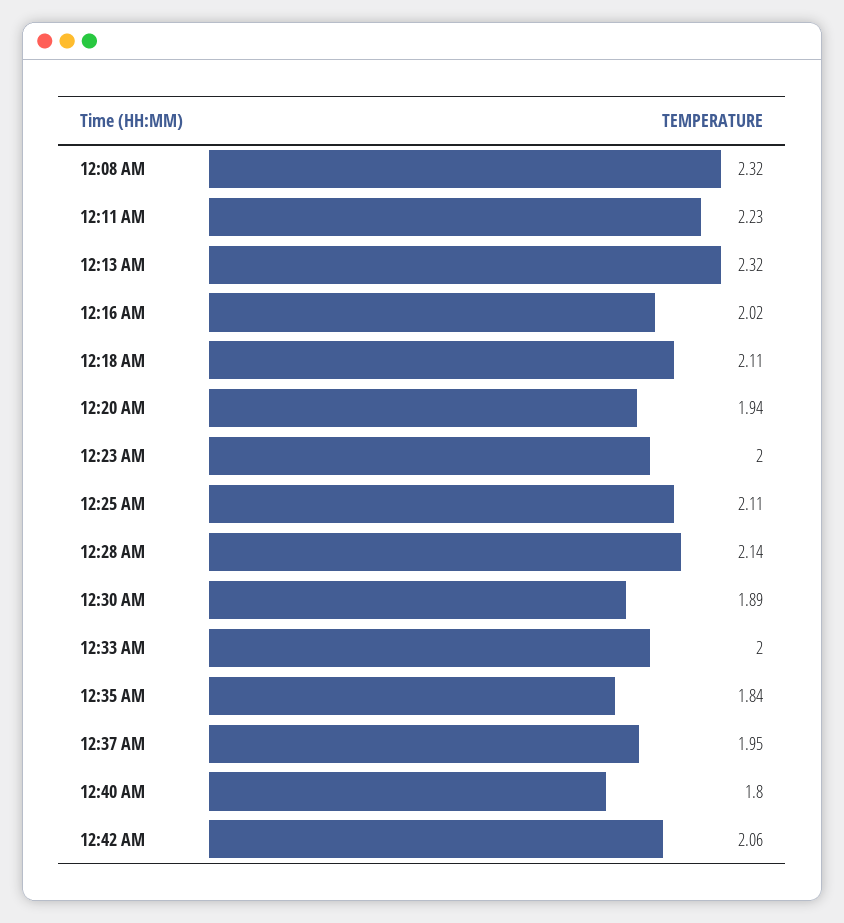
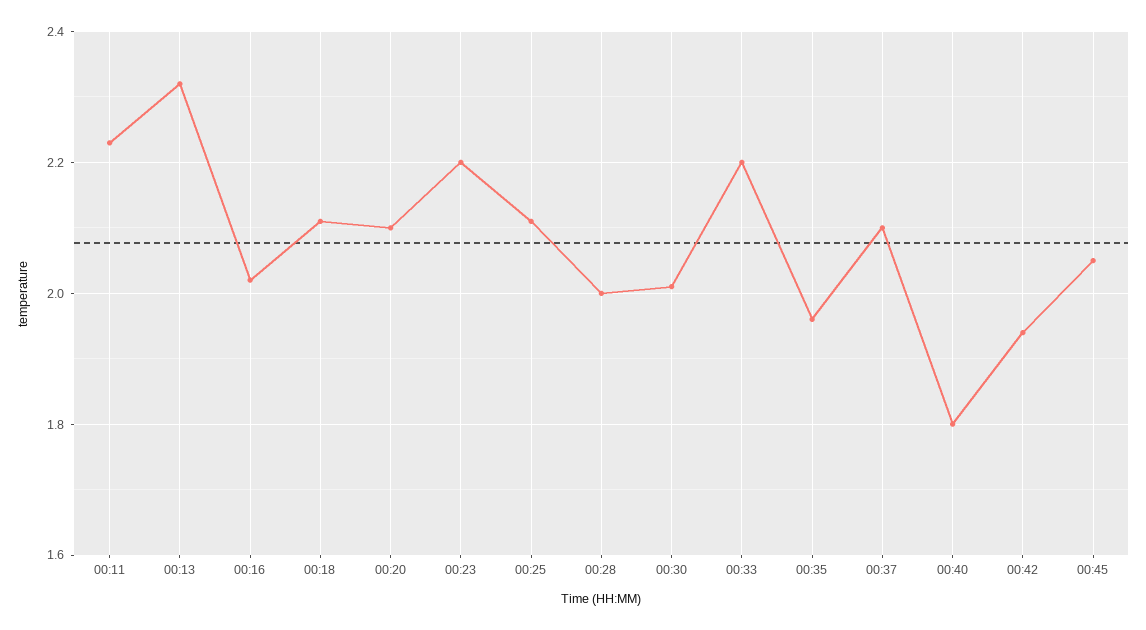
12:08 AM: 2.32 -> none
12:20 AM: 1.94 -> 2.1
12:23 AM: 2 -> 2.2
12:28 AM: 2.14 -> 2
12:30 AM: 1.89 -> 2
12:33 AM: 2 -> 2.2
12:35 AM: 1.84 -> 1.95
12:37 AM: 1.95 -> 2.1
12:42 AM: 2.06 -> 1.95
00:45: none -> 2.05

